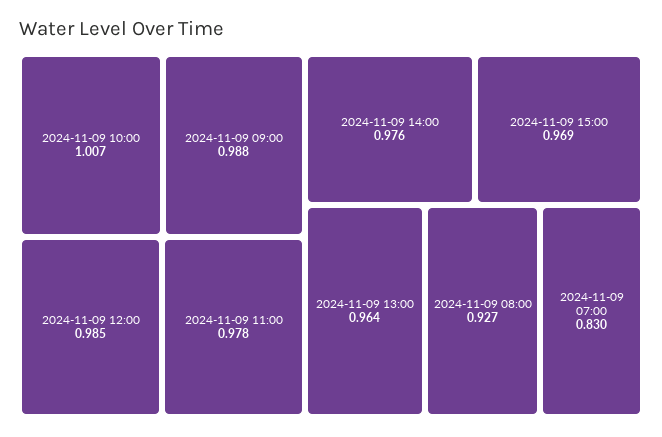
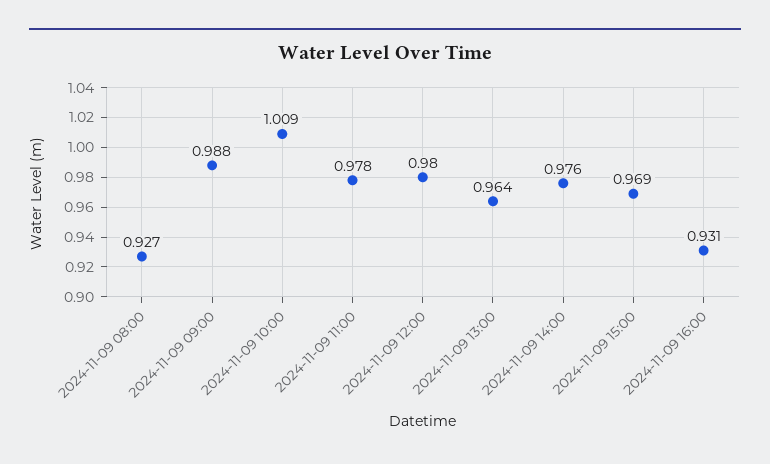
2024-11-09 10:00: 1.007 -> 1.009
2024-11-09 12:00: 0.985 -> 0.98
2024-11-09 07:00: 0.83 -> none
2024-11-09 16:00: none -> 0.931

